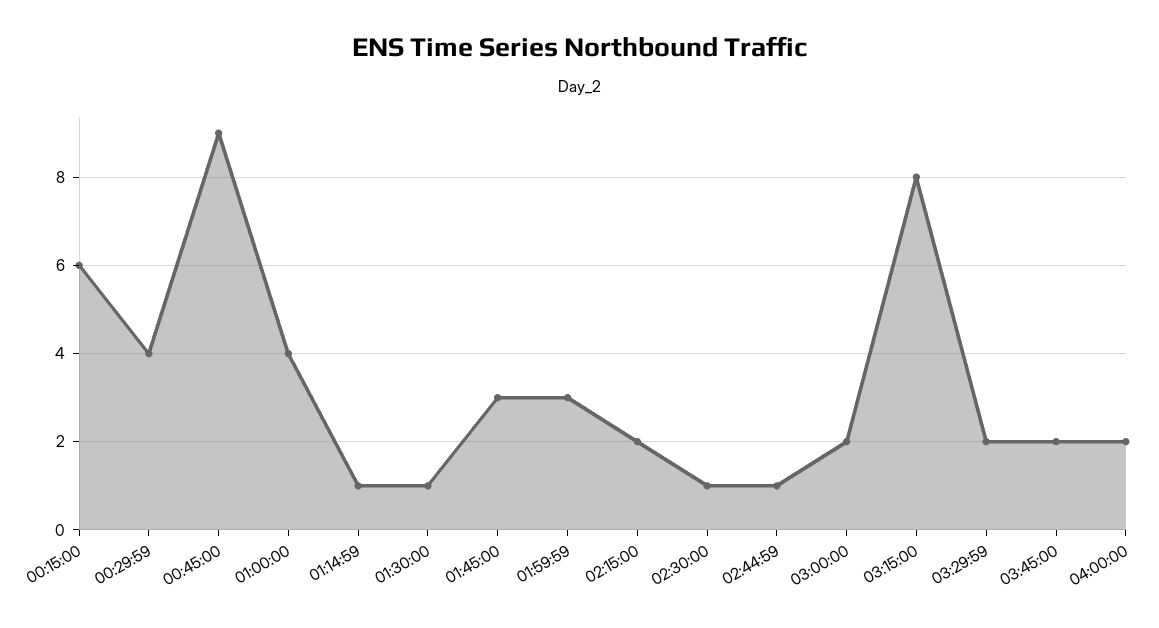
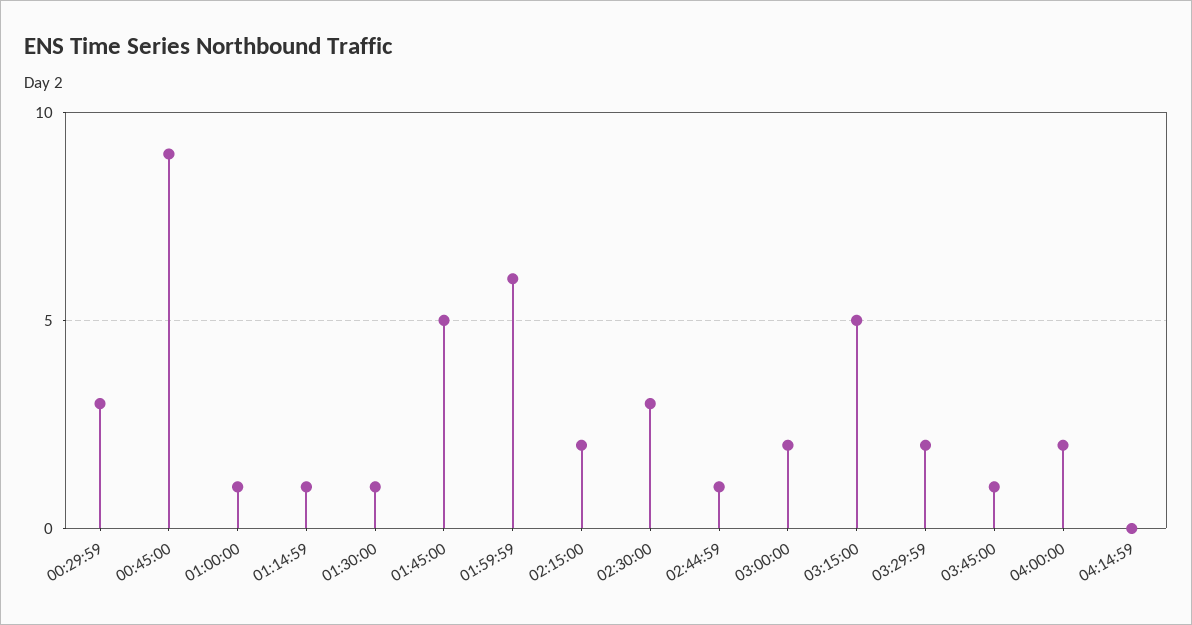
00:15:00: 6 -> none
00:29:59: 4 -> 3
01:00:00: 4 -> 1
01:45:00: 3 -> 5
01:59:59: 3 -> 6
02:30:00: 1 -> 3
03:15:00: 8 -> 5
03:45:00: 2 -> 1
04:14:59: none -> 0

